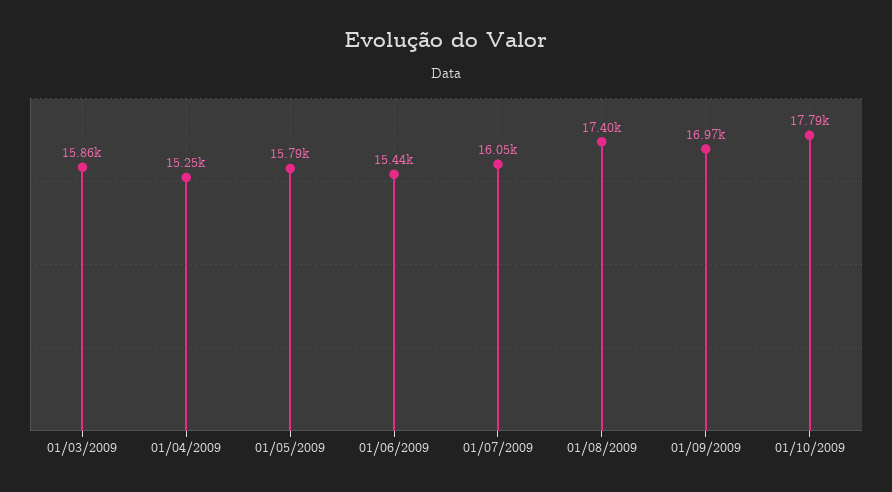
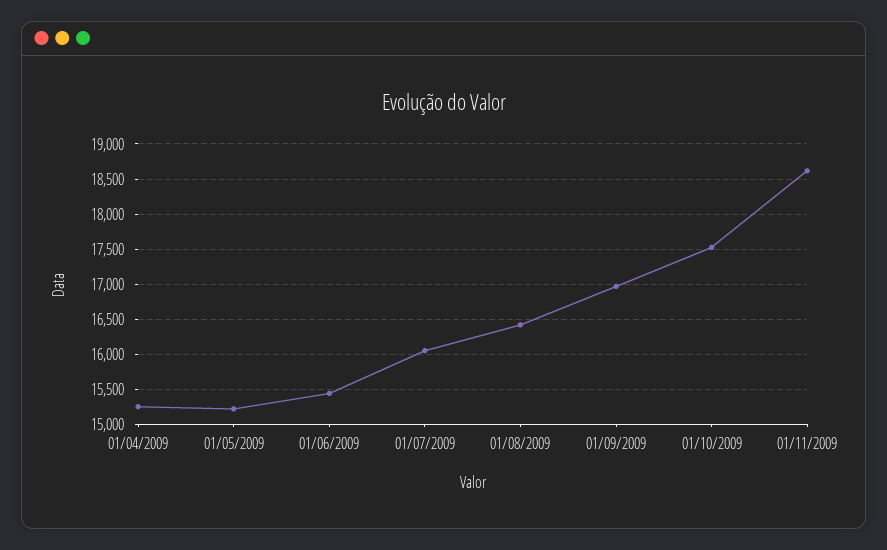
01/03/2009: 15860 -> none
01/05/2009: 15790 -> 15200
01/08/2009: 17400 -> 16400
01/10/2009: 17790 -> 17500
01/11/2009: none -> 18600

